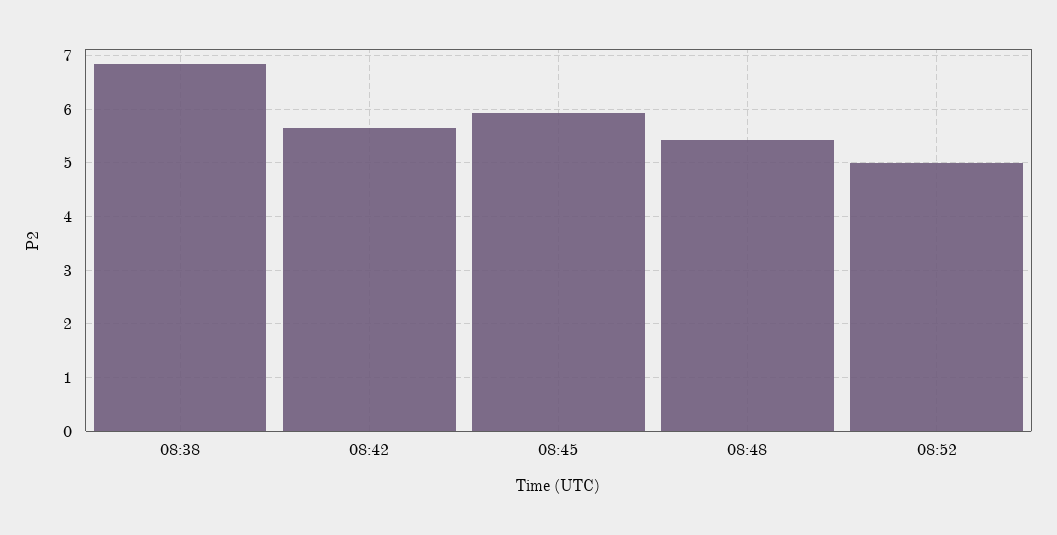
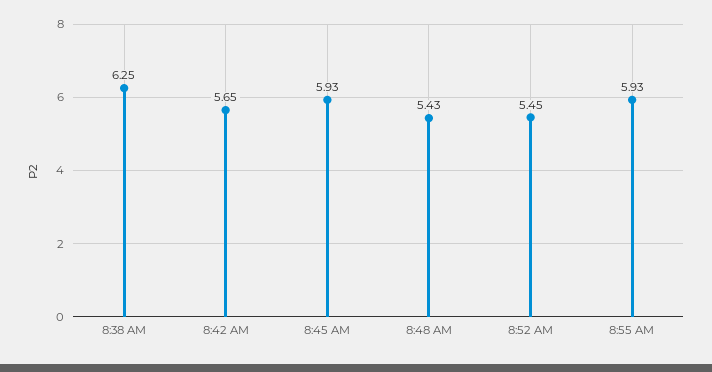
08:38: 6.8 -> 6.25
08:52: 5 -> 5.45
8:55 AM: none -> 5.93

